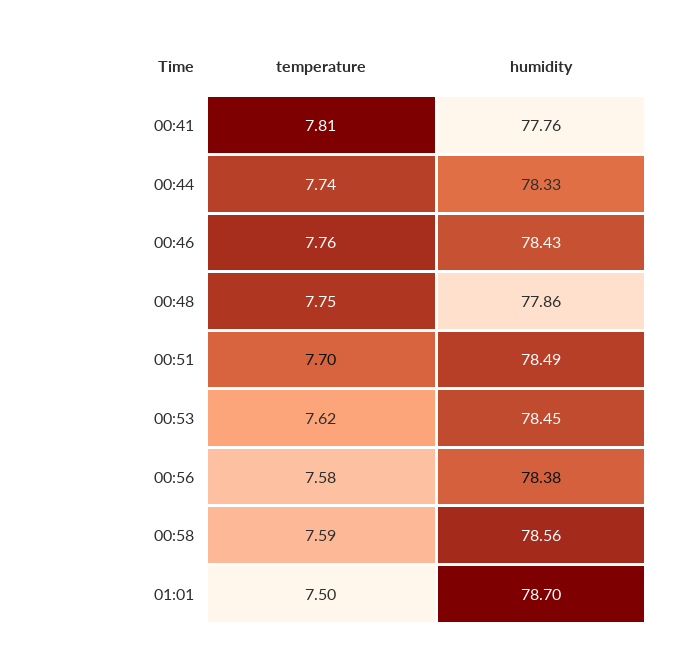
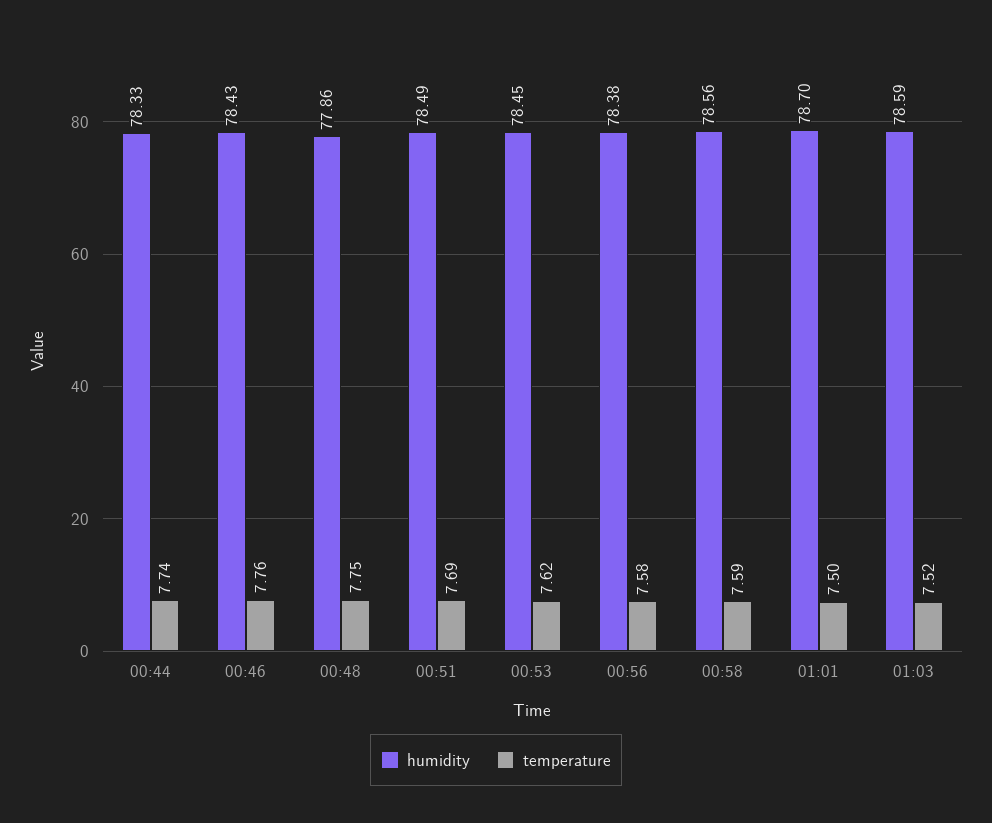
temperature, 00:41: 7.81 -> none
humidity, 00:41: 77.76 -> none
temperature, 00:51: 7.7 -> 7.69
humidity, 01:03: none -> 78.59
temperature, 01:03: none -> 7.52

